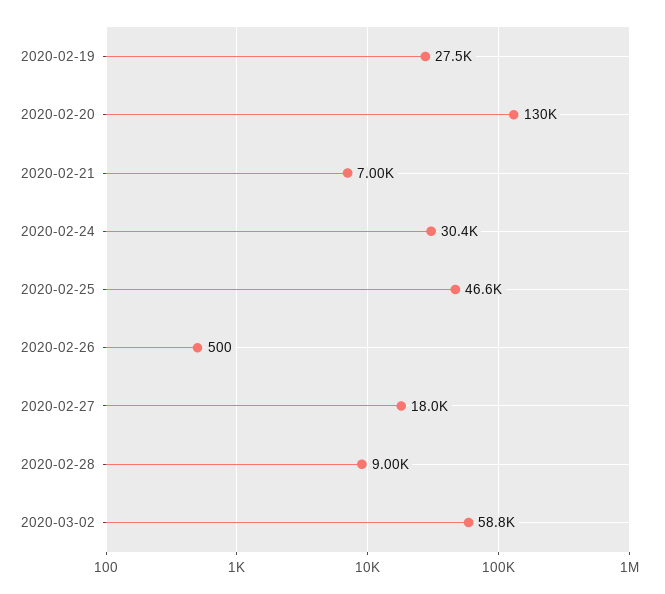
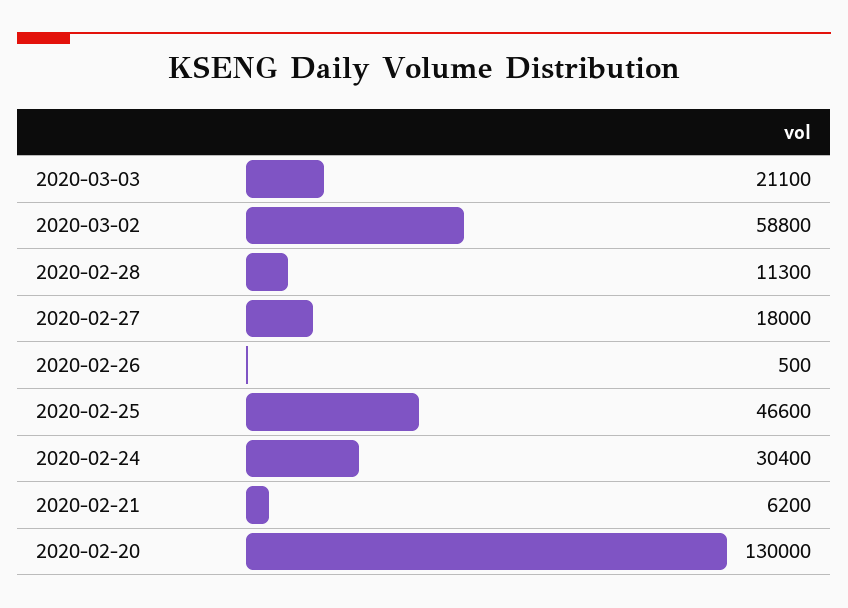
2020-02-19: 27500 -> none
2020-02-21: 7000 -> 6200
2020-02-28: 9000 -> 11300
2020-03-03: none -> 21100

